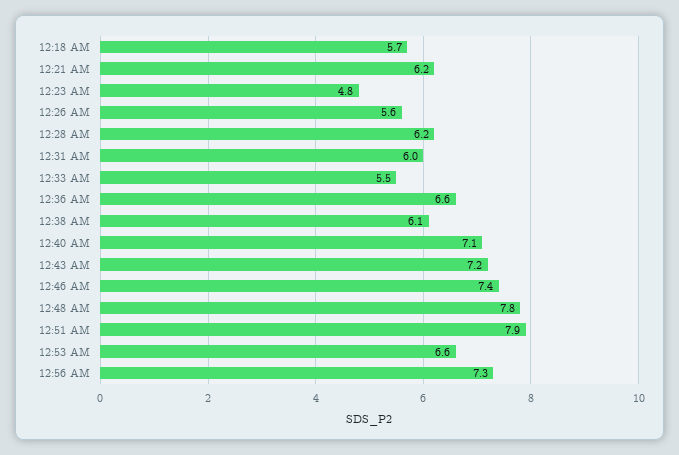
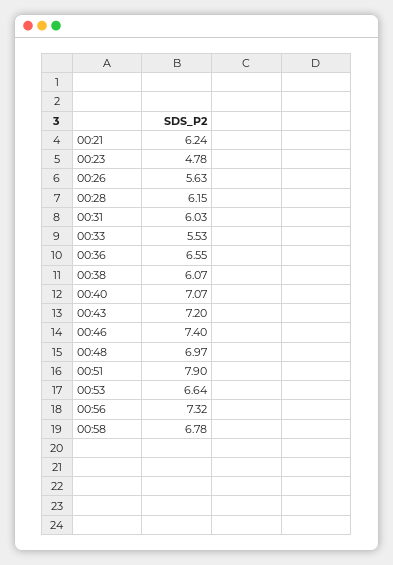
12:18 AM: 5.7 -> none
12:48 AM: 7.8 -> 6.97
00:58: none -> 6.78

